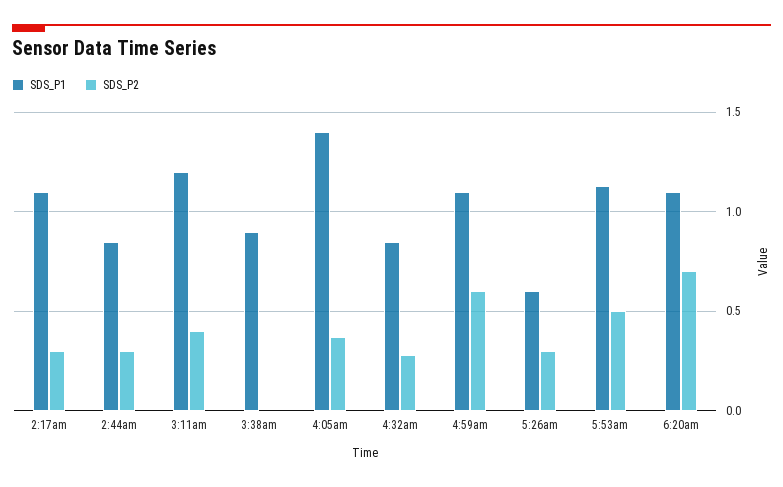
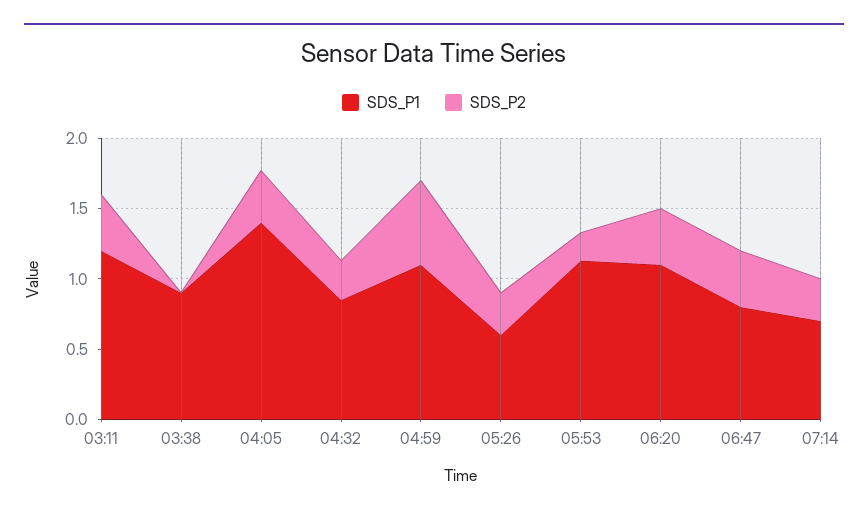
SDS_P1, 2:17am: 1.1 -> none
SDS_P2, 2:17am: 0.3 -> none
SDS_P1, 2:44am: 0.85 -> none
SDS_P2, 2:44am: 0.3 -> none
SDS_P2, 5:53am: 0.5 -> 0.2
SDS_P2, 6:20am: 0.7 -> 0.4
SDS_P1, 06:47: none -> 0.8
SDS_P2, 06:47: none -> 0.4
SDS_P1, 07:14: none -> 0.7
SDS_P2, 07:14: none -> 0.3

